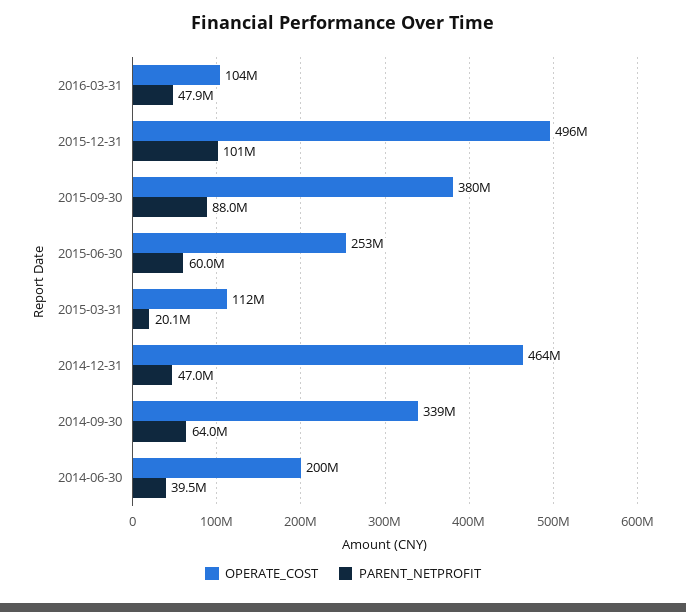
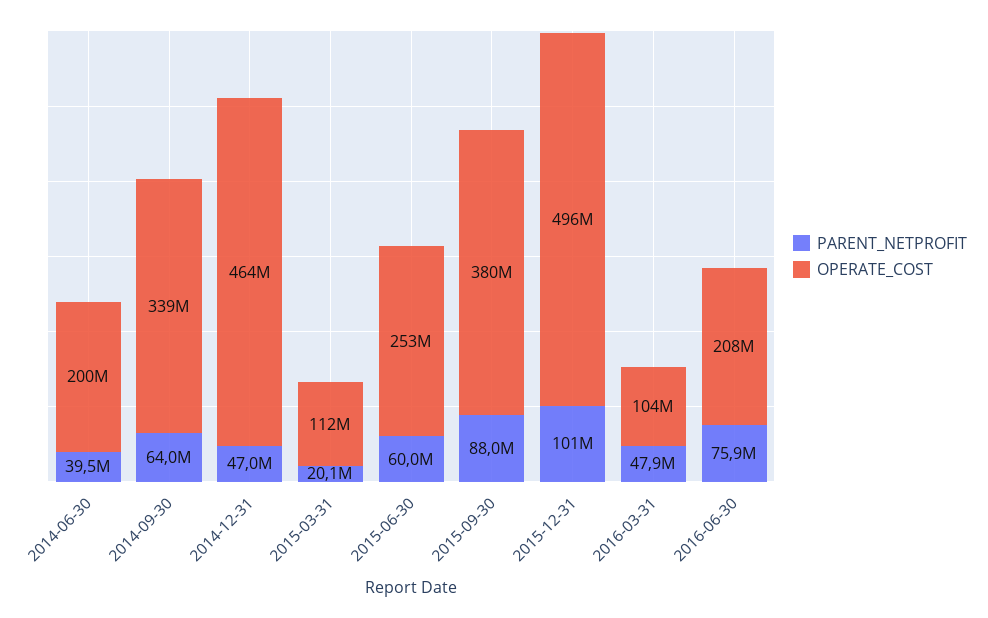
PARENT_NETPROFIT, 2016-06-30: none -> 75900000
OPERATE_COST, 2016-06-30: none -> 208000000

